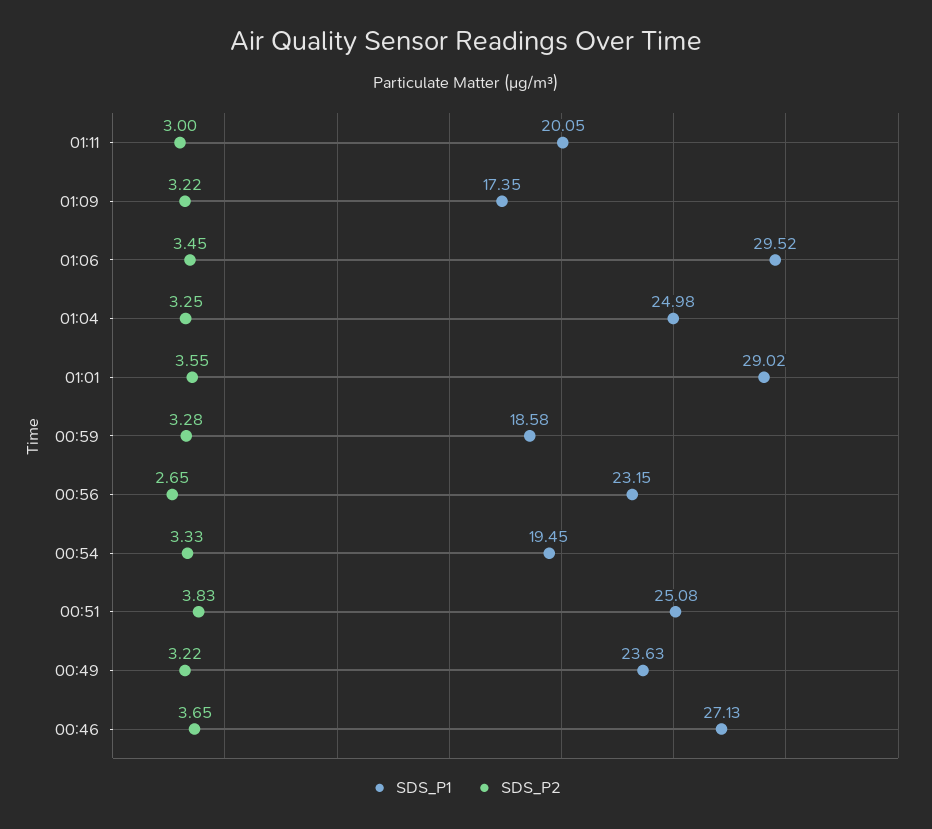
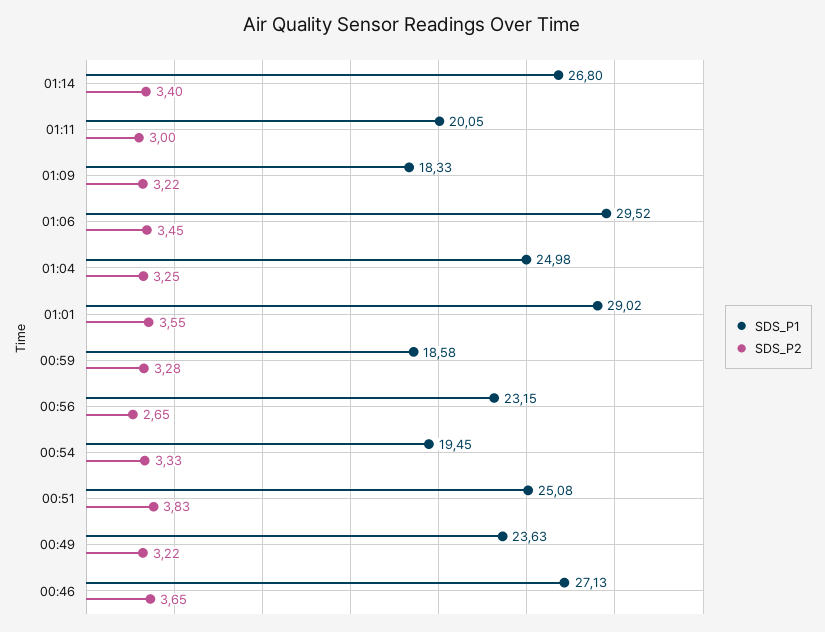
SDS_P1, 01:09: 17.35 -> 18.33
SDS_P1, 01:14: none -> 26.8
SDS_P2, 01:14: none -> 3.4

